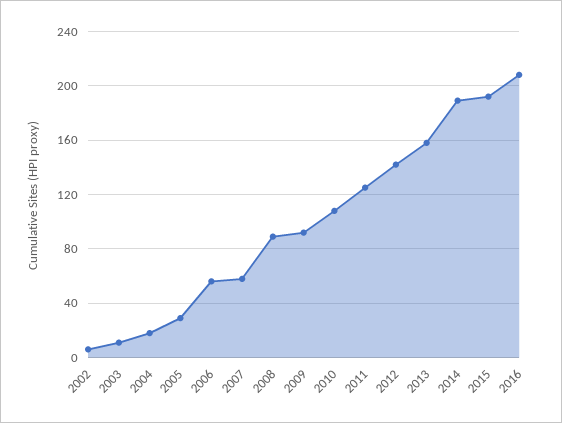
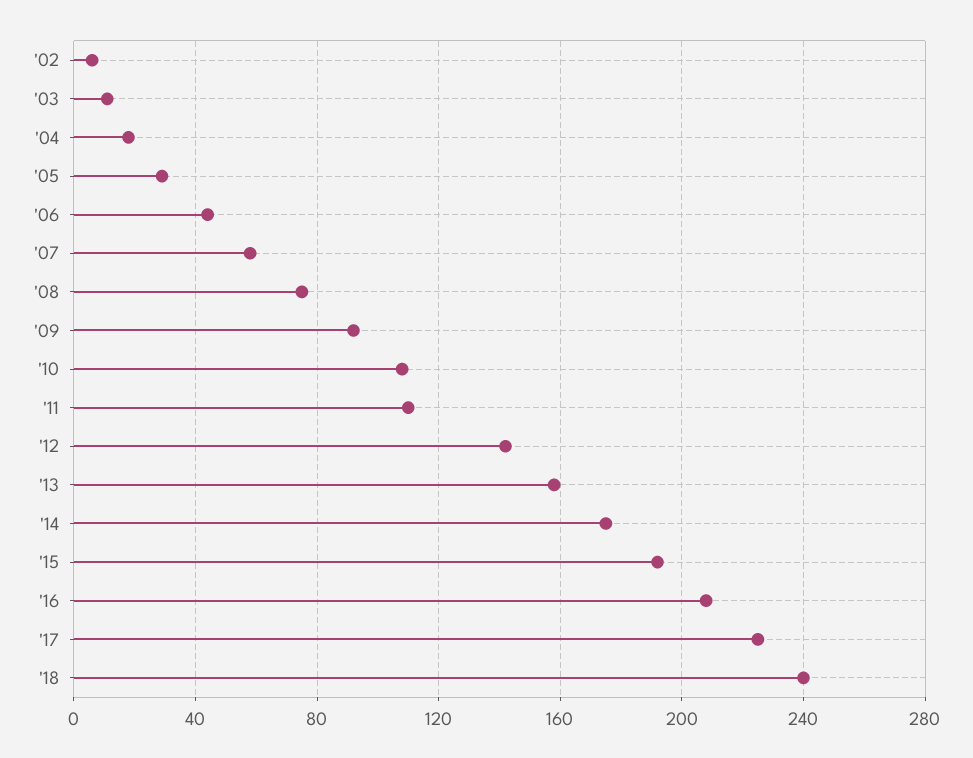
2006: 55 -> 45
2008: 90 -> 75
2011: 125 -> 110
2014: 190 -> 175
'17: none -> 225
'18: none -> 240

